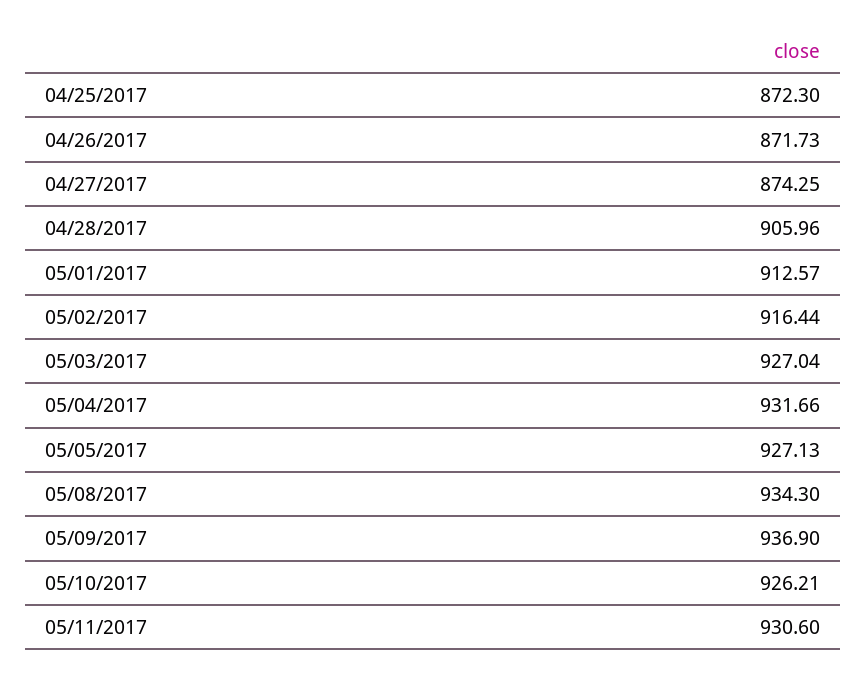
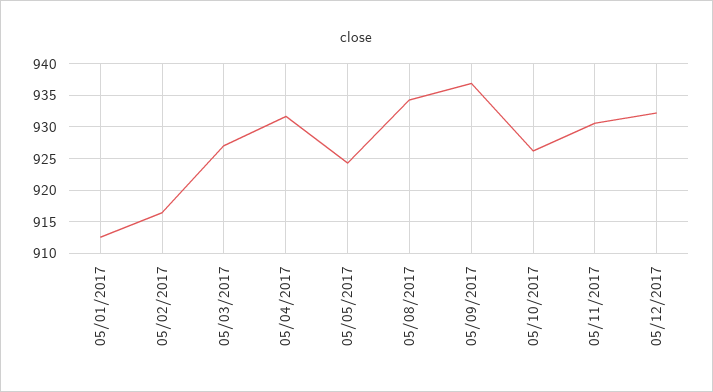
04/25/2017: 872.3 -> none
04/26/2017: 871.73 -> none
04/27/2017: 874.25 -> none
04/28/2017: 905.96 -> none
05/05/2017: 927.13 -> 924
05/12/2017: none -> 932

